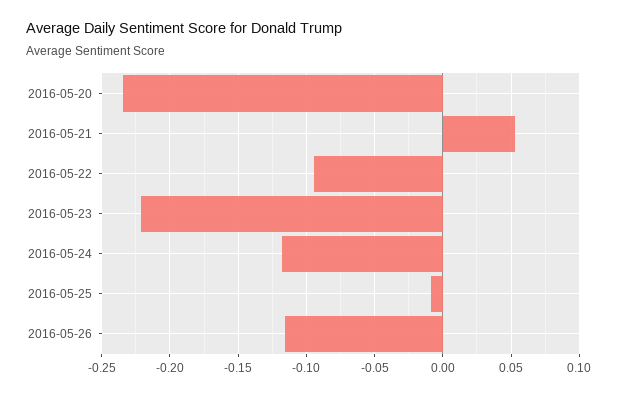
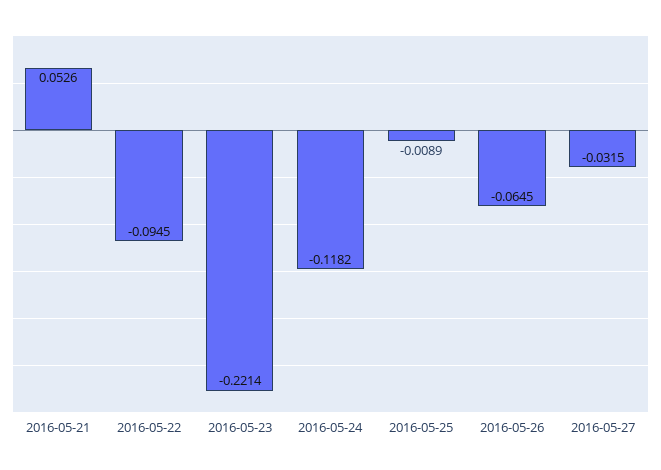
2016-05-20: -0.235 -> none
2016-05-26: -0.115 -> -0.0645
2016-05-27: none -> -0.0315

